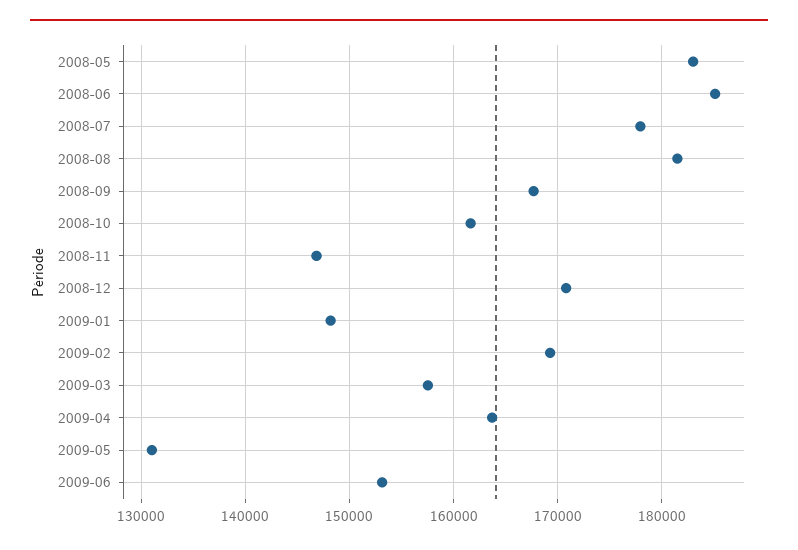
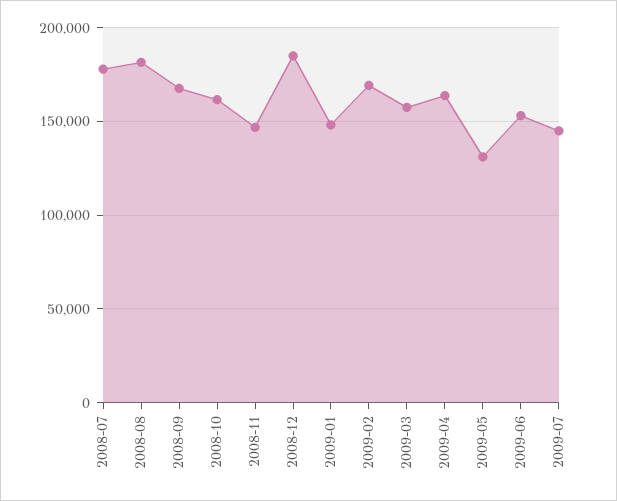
2008-05: 183000 -> none
2008-06: 185000 -> none
2008-12: 171000 -> 185000
2009-07: none -> 145000

